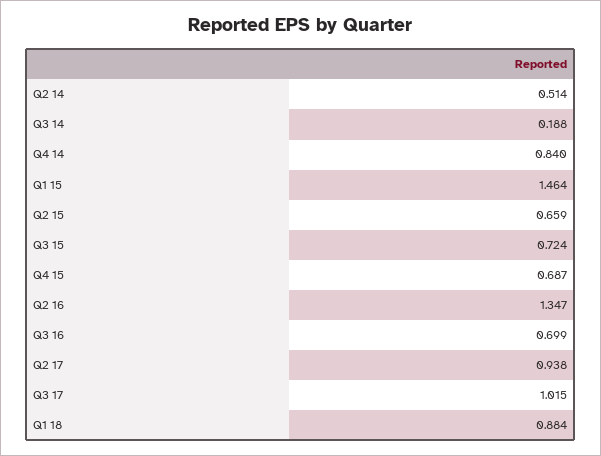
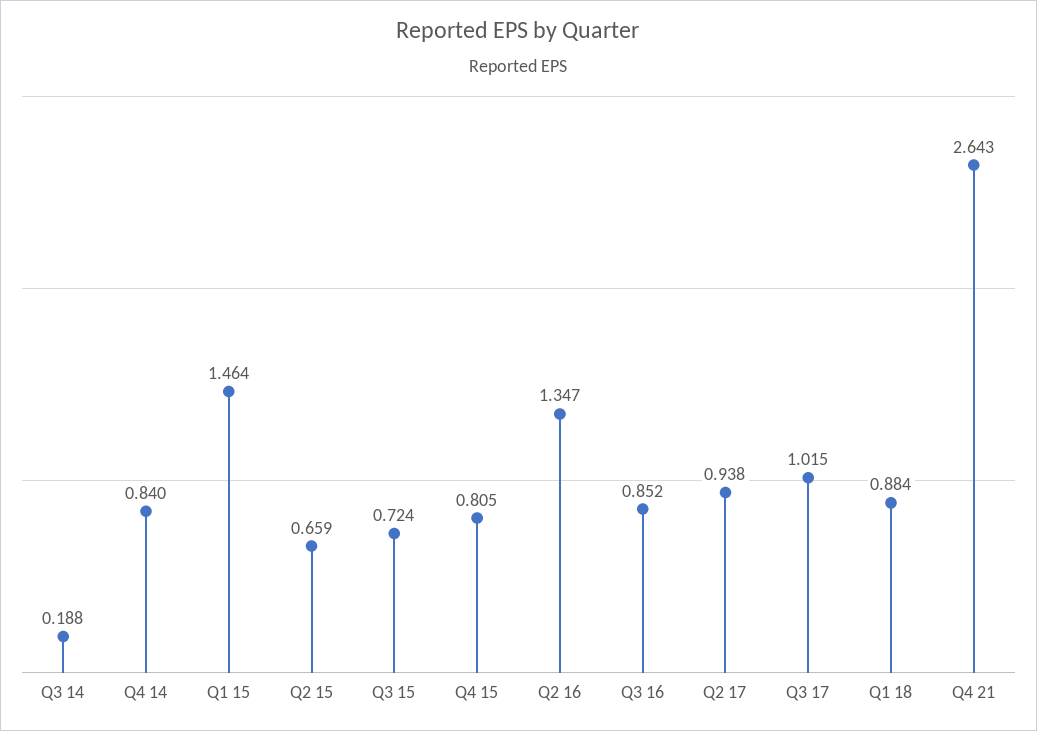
Q2 14: 0.514 -> none
Q4 15: 0.687 -> 0.805
Q3 16: 0.699 -> 0.852
Q4 21: none -> 2.643

